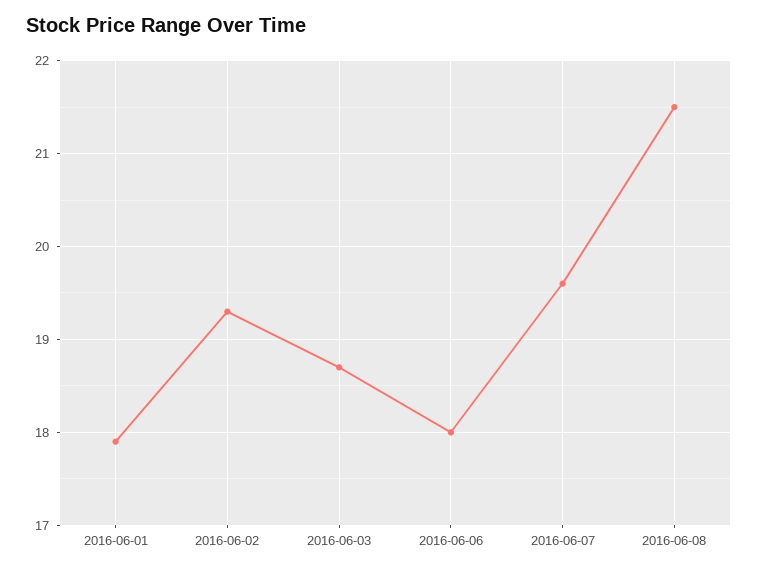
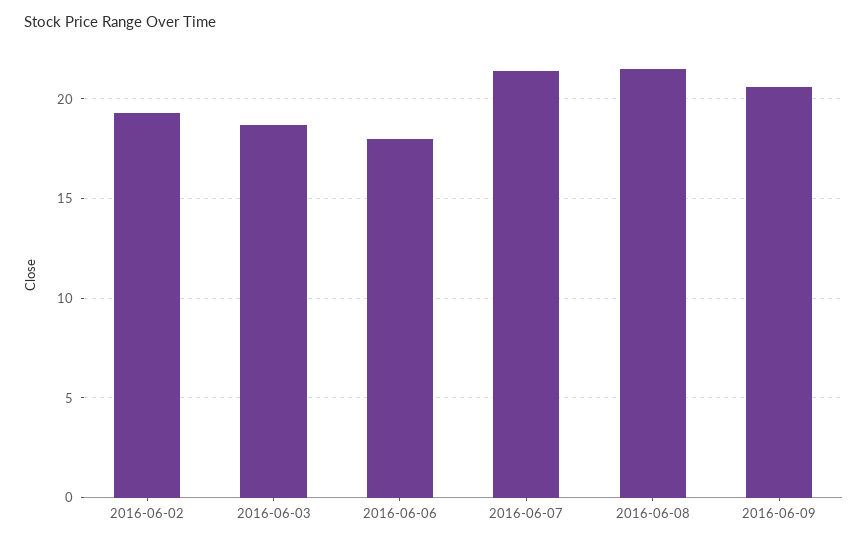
2016-06-01: 17.9 -> none
2016-06-07: 19.6 -> 21.5
2016-06-09: none -> 20.5

